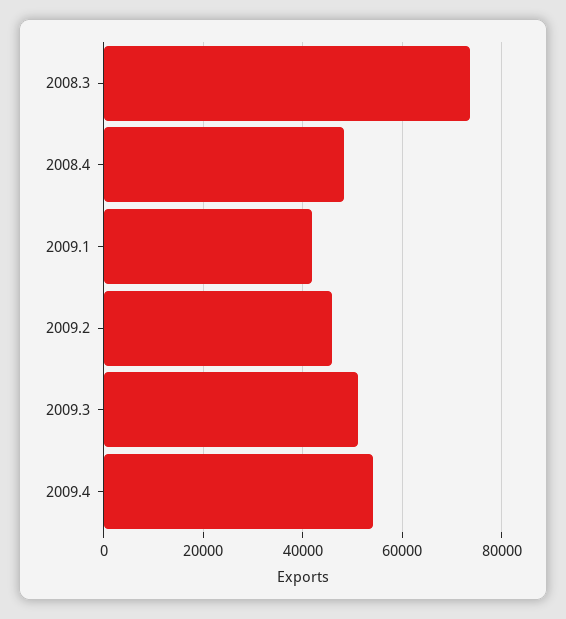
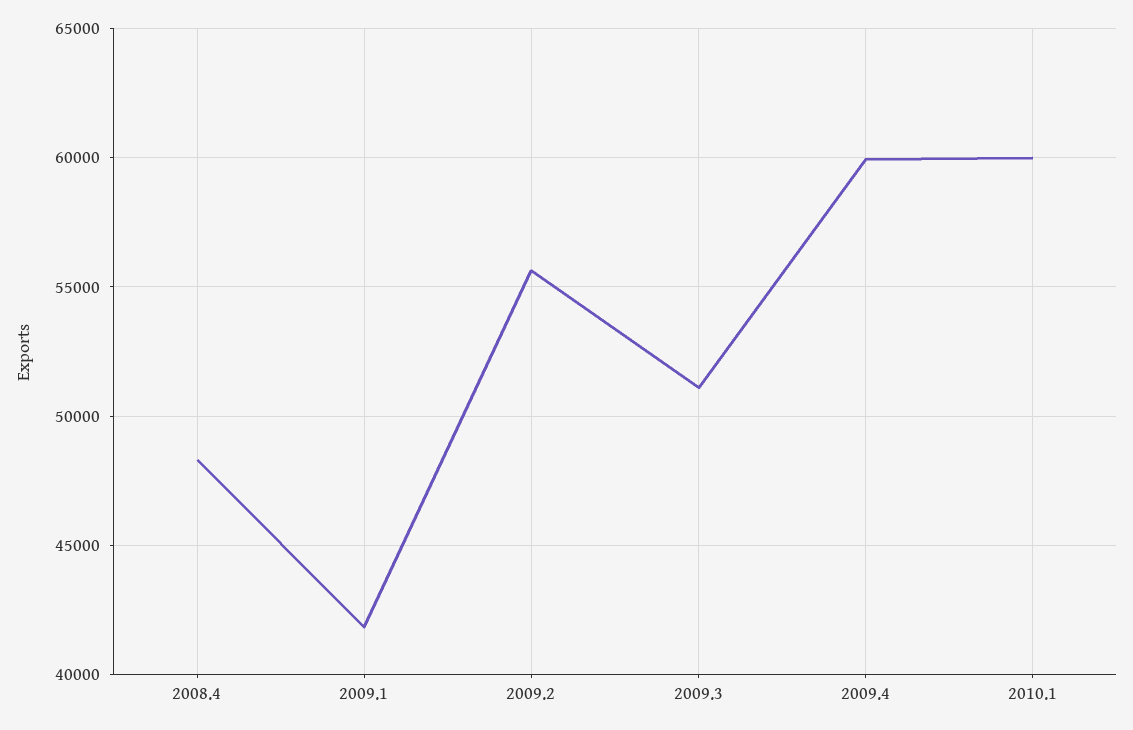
2008.3: 74000 -> none
2009.2: 46000 -> 55500
2009.4: 54000 -> 60000
2010.1: none -> 60000

